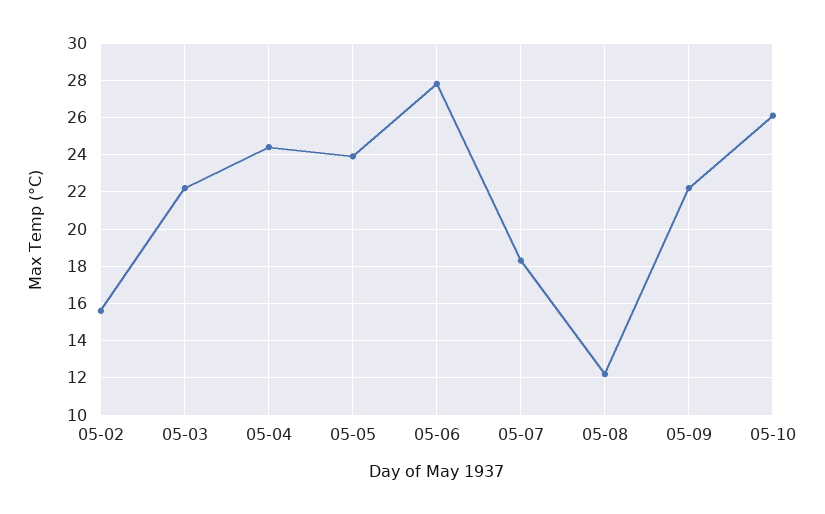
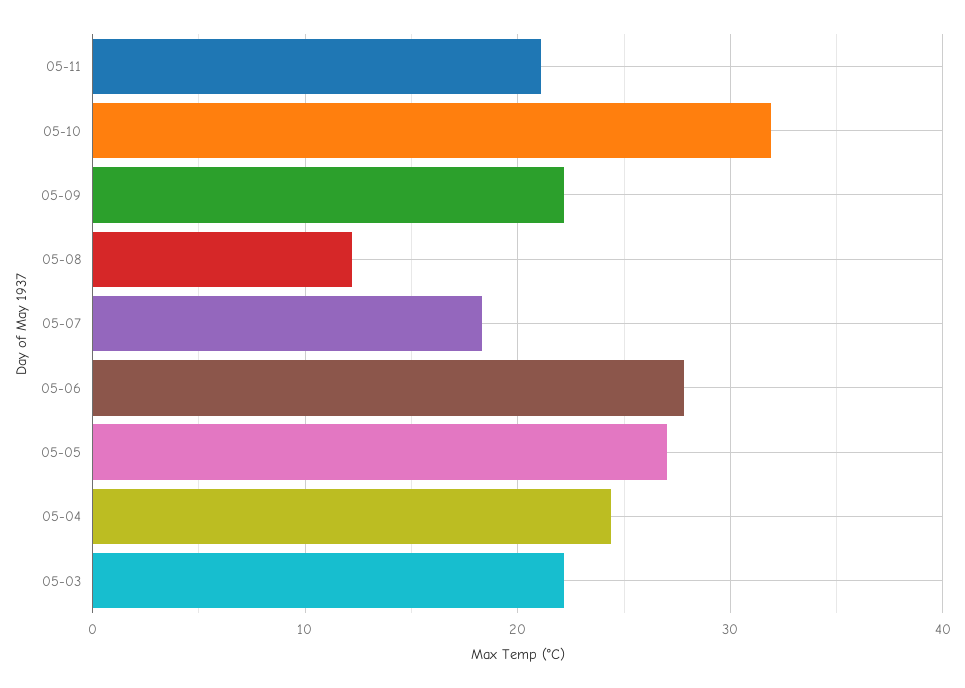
05-02: 15.5 -> none
05-05: 24 -> 27
05-10: 26 -> 32
05-11: none -> 21

